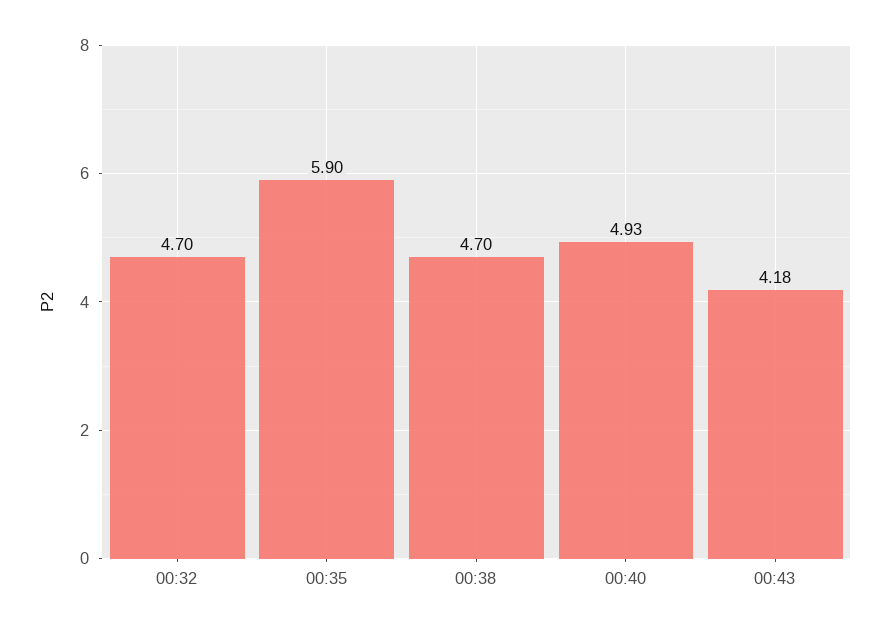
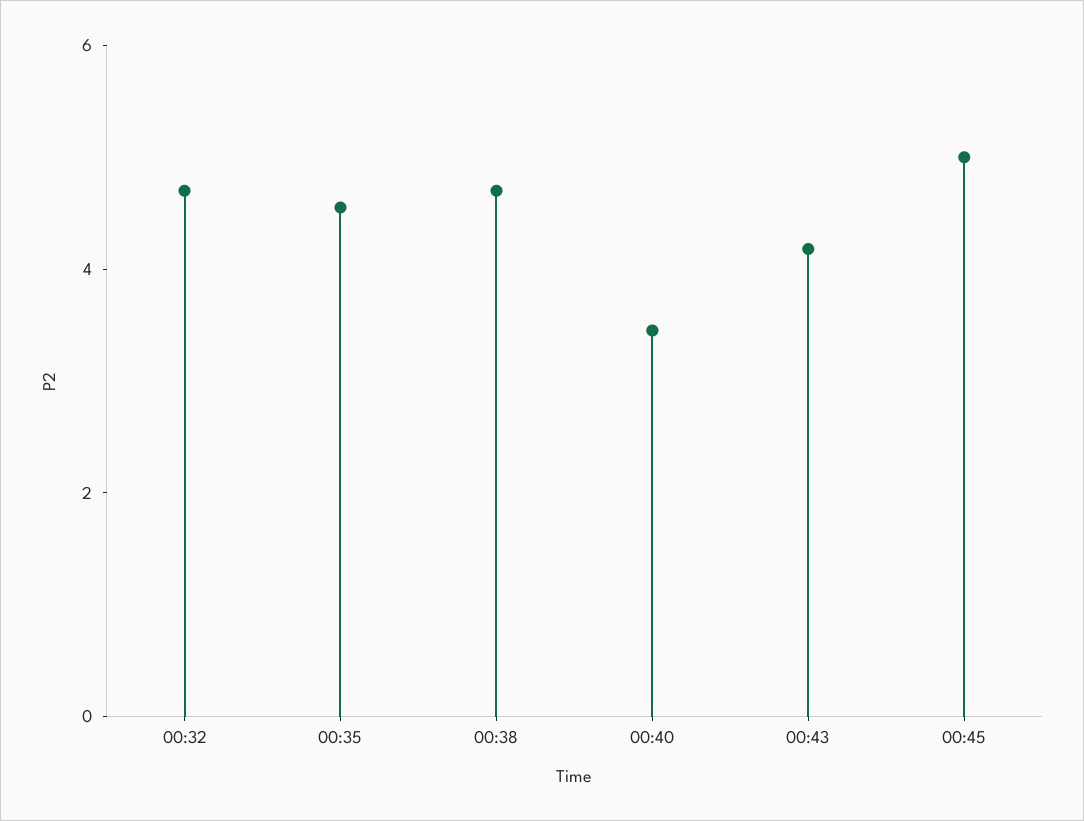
00:35: 5.9 -> 4.5
00:40: 4.93 -> 3.5
00:45: none -> 5

